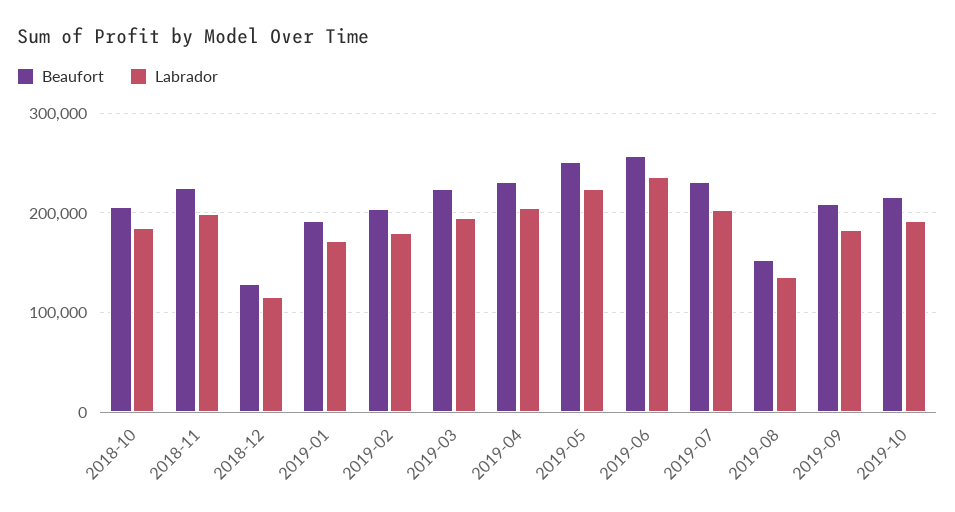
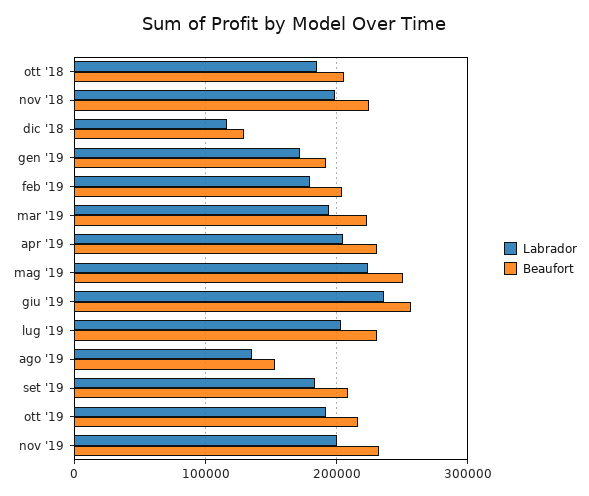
Labrador, nov '19: none -> 200000
Beaufort, nov '19: none -> 230000

